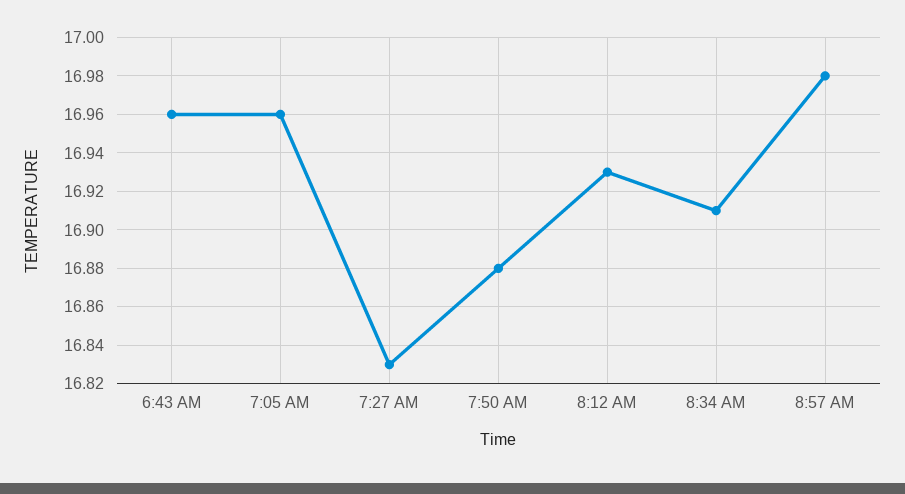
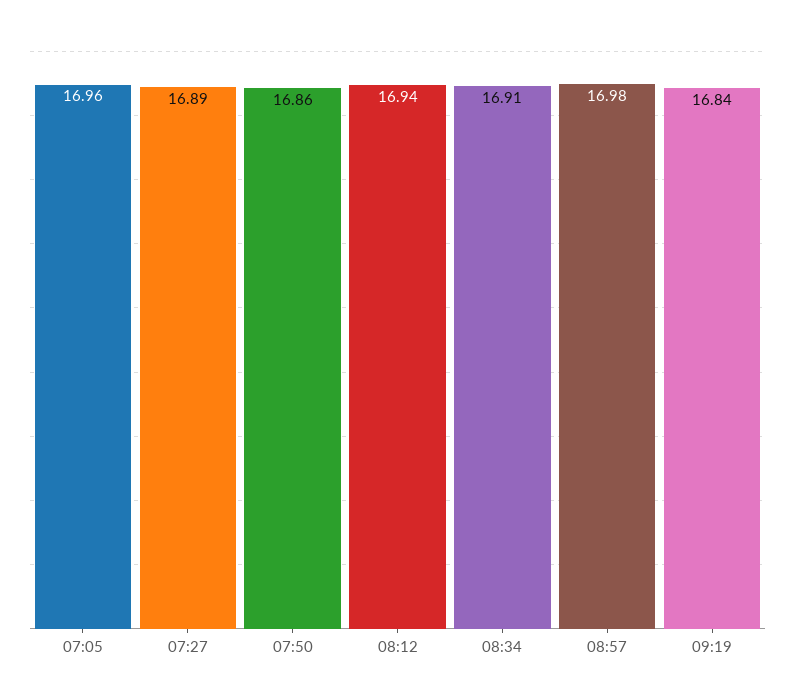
6:43 AM: 16.96 -> none
7:27 AM: 16.83 -> 16.89
7:50 AM: 16.88 -> 16.86
8:12 AM: 16.93 -> 16.94
09:19: none -> 16.84

